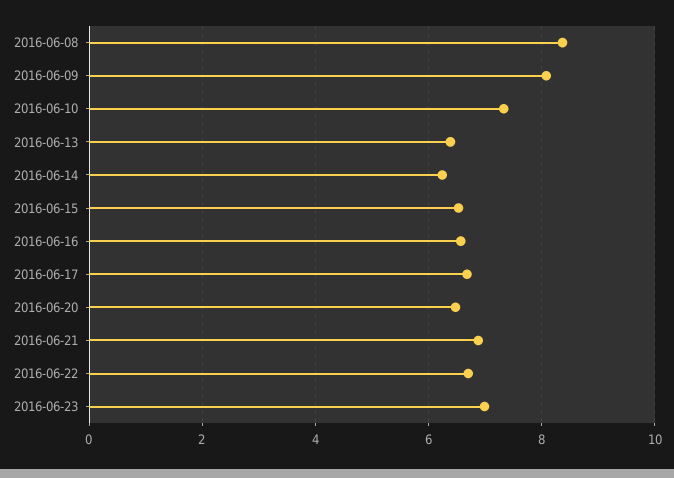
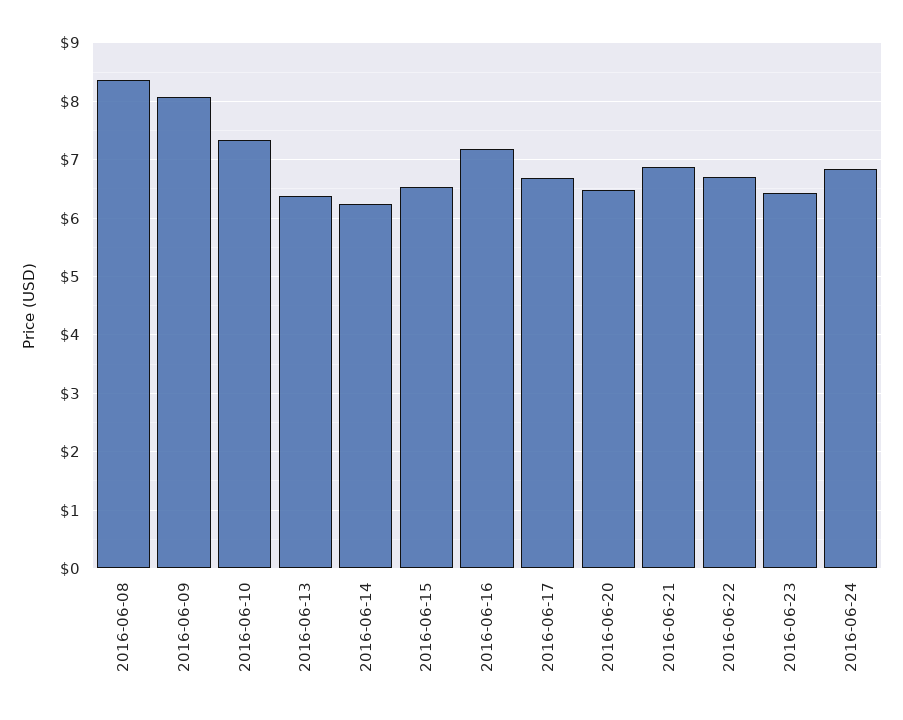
2016-06-16: 6.6 -> 7.2
2016-06-23: 7 -> 6.4
2016-06-24: none -> 6.8

